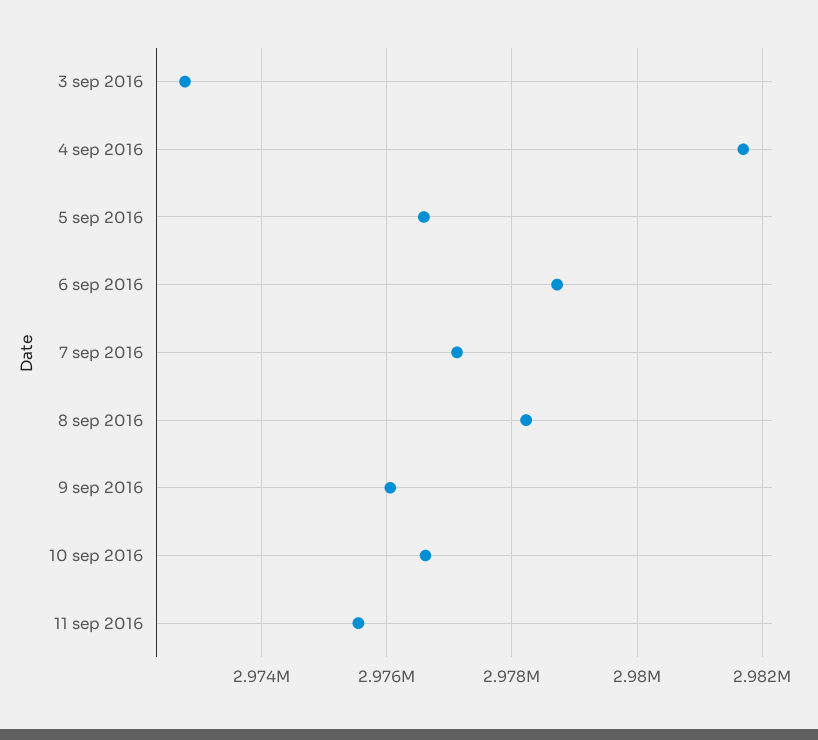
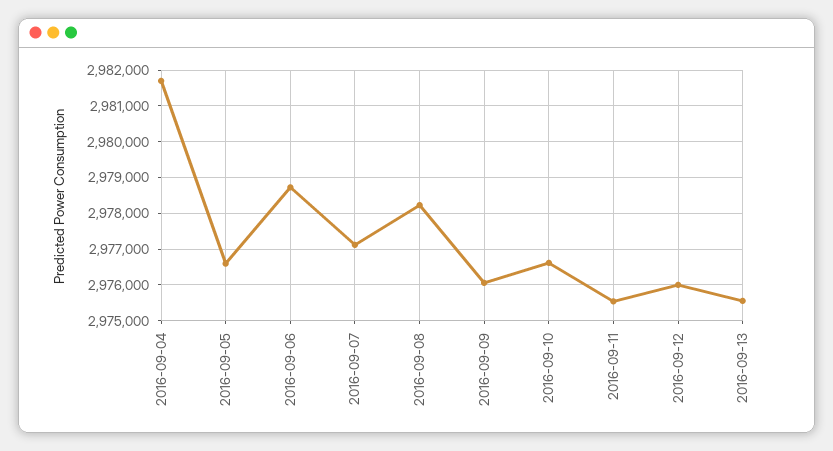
3 sep 2016: 2972800 -> none
2016-09-12: none -> 2976000
2016-09-13: none -> 2975600

